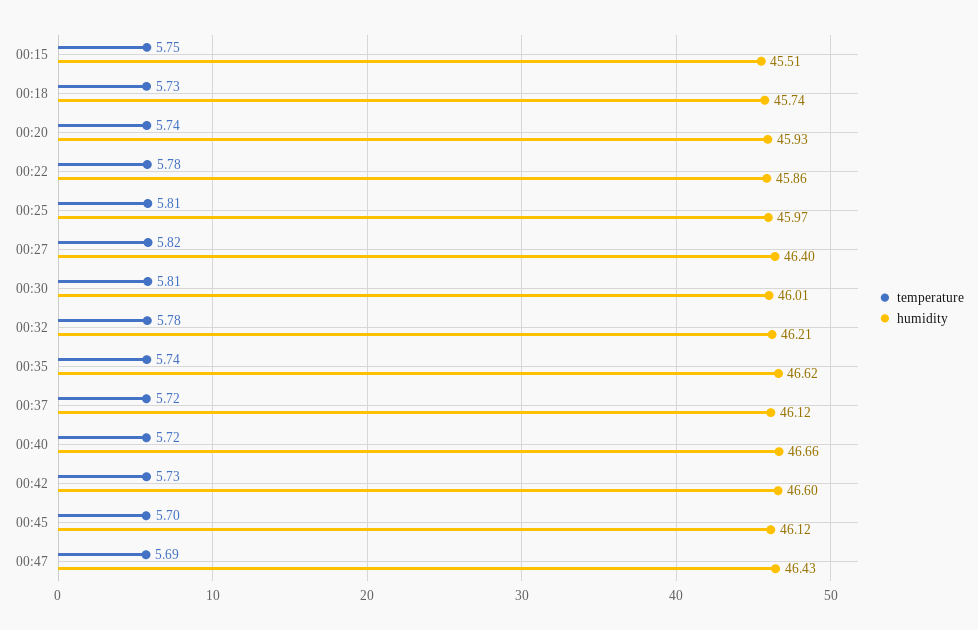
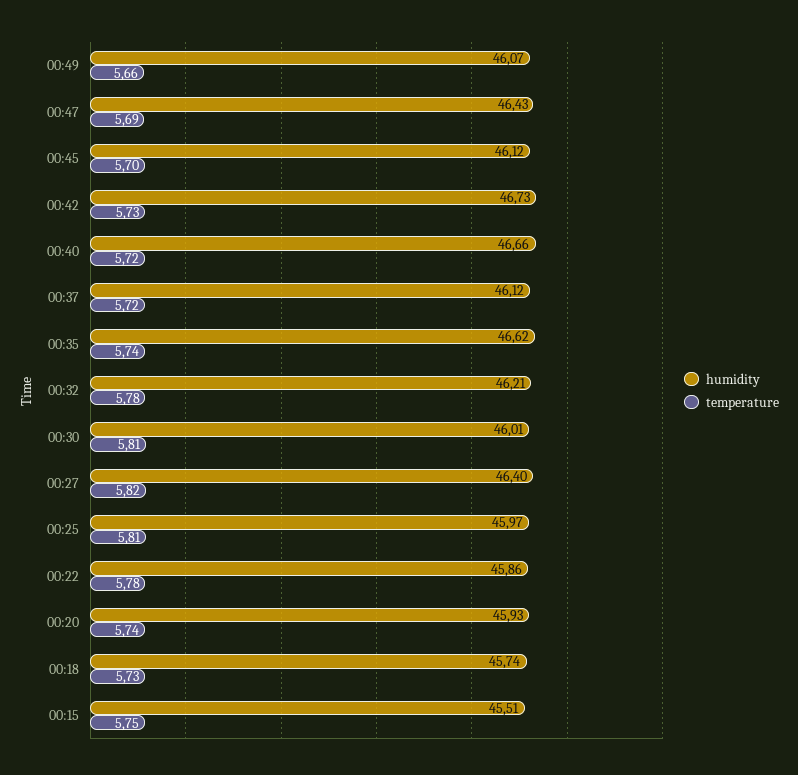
humidity, 00:42: 46.6 -> 46.73
humidity, 00:49: none -> 46.07
temperature, 00:49: none -> 5.66

